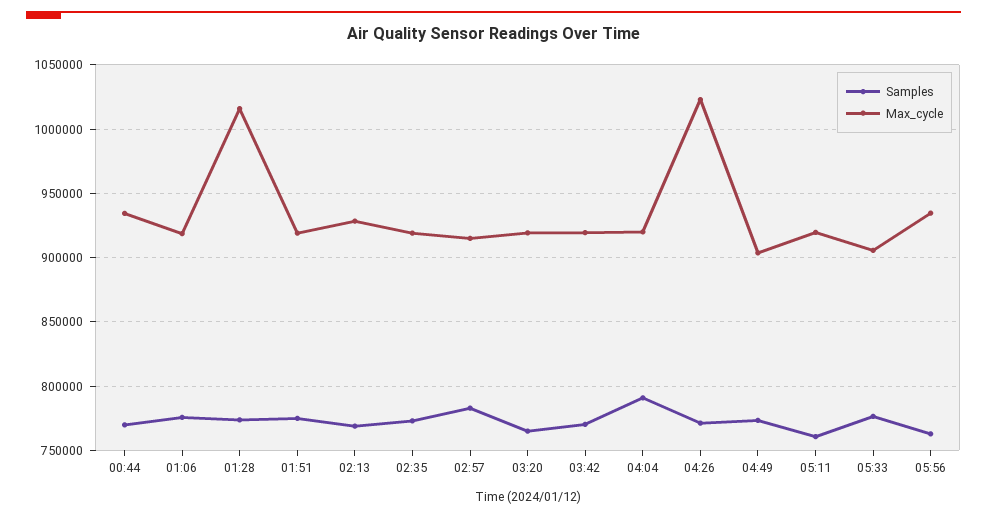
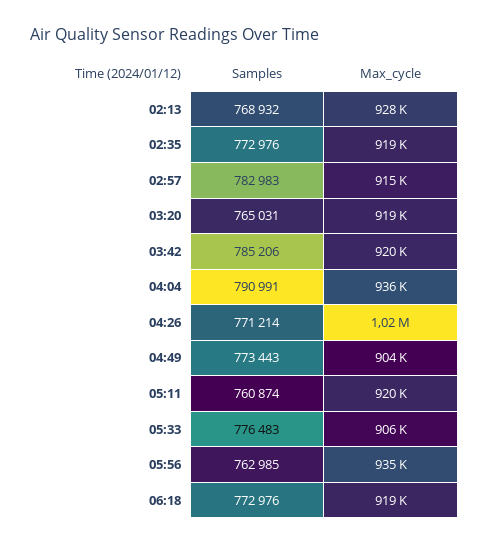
Samples, 00:44: 770000 -> none
Max_cycle, 00:44: 935000 -> none
Samples, 01:06: 775000 -> none
Max_cycle, 01:06: 920000 -> none
Samples, 01:28: 775000 -> none
Max_cycle, 01:28: 1015000 -> none
Samples, 01:51: 775000 -> none
Max_cycle, 01:51: 920000 -> none
Samples, 03:42: 770000 -> 785206
Max_cycle, 04:04: 920000 -> 936000
Samples, 06:18: none -> 772976
Max_cycle, 06:18: none -> 919000

